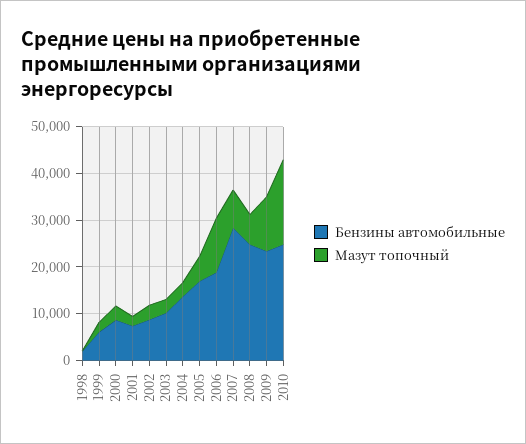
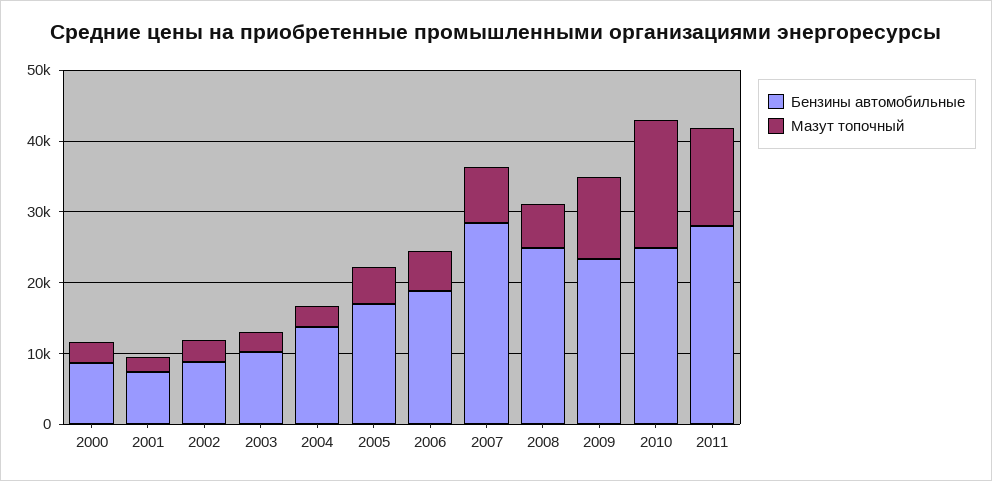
Бензины автомобильные, 1998: 2000 -> none
Мазут топочный, 1998: 0 -> none
Бензины автомобильные, 1999: 6000 -> none
Мазут топочный, 1999: 2000 -> none
Мазут топочный, 2006: 12000 -> 6000
Бензины автомобильные, 2011: none -> 28000
Мазут топочный, 2011: none -> 14000

